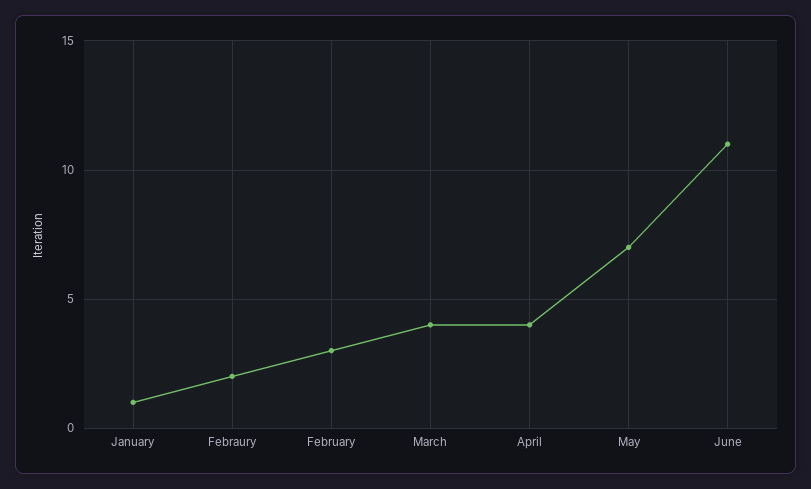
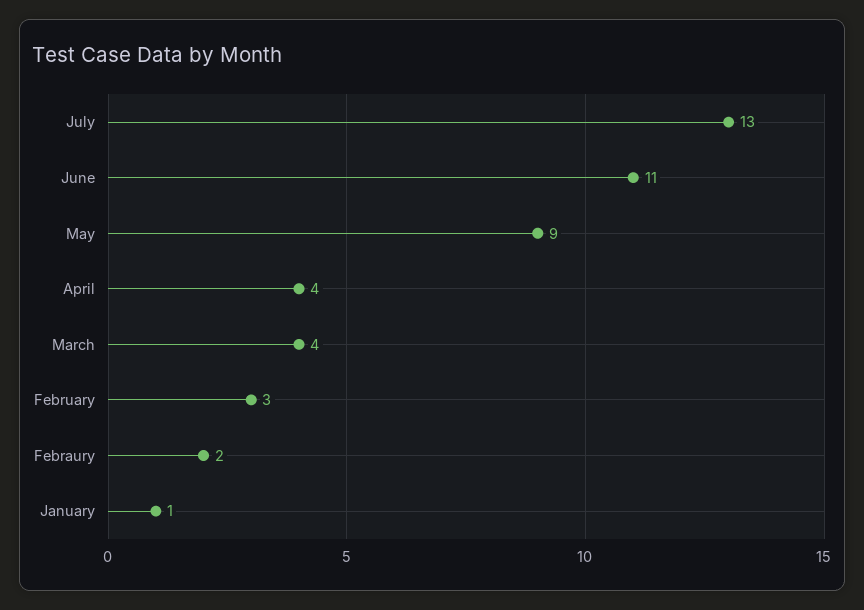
May: 7 -> 9
July: none -> 13

